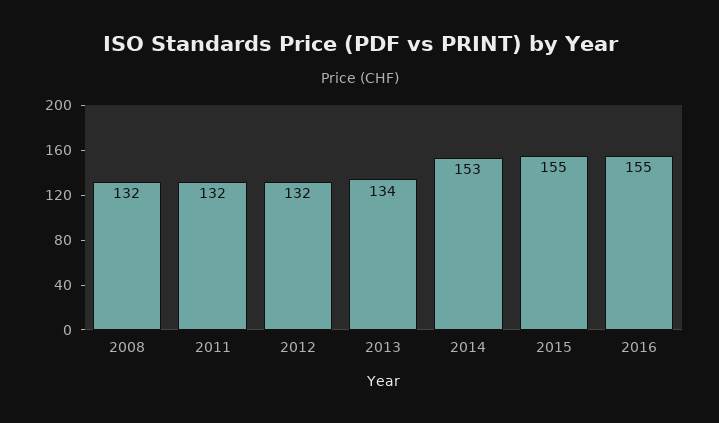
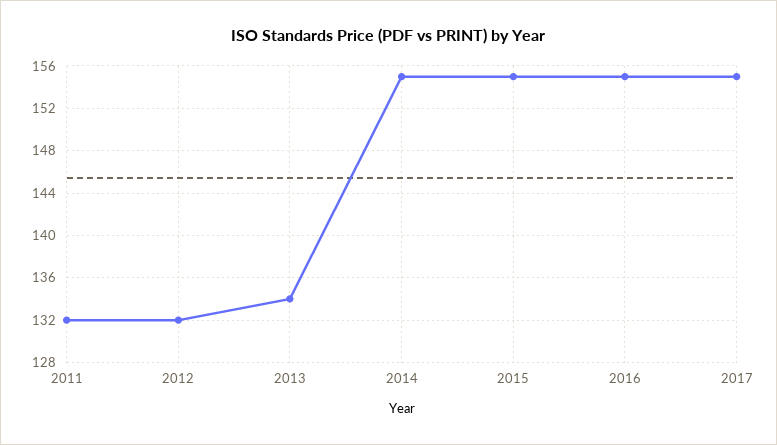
2008: 132 -> none
2014: 153 -> 155
2017: none -> 155

